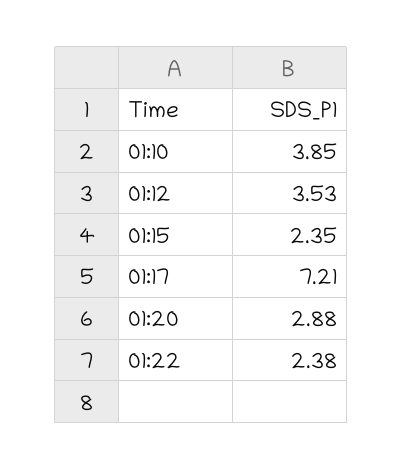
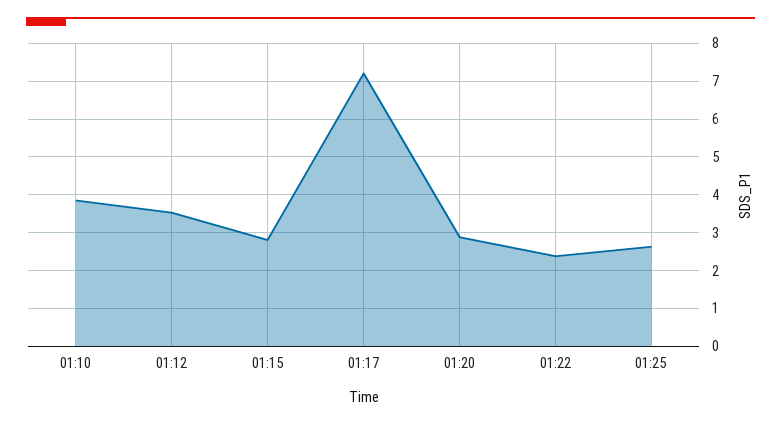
01:15: 2.35 -> 2.8
01:25: none -> 2.6

